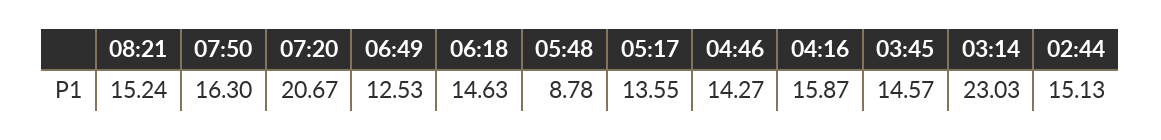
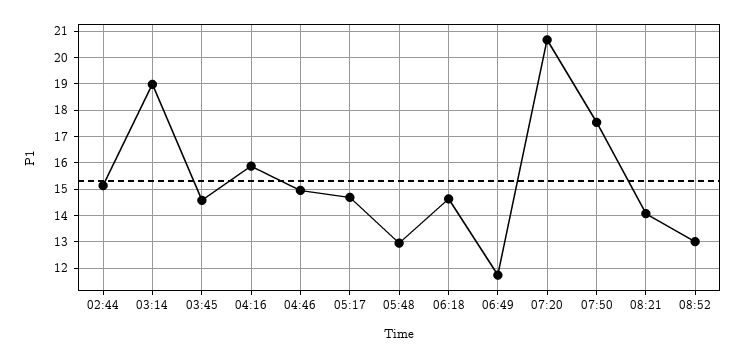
08:21: 15.24 -> 14
07:50: 16.3 -> 17.5
06:49: 12.53 -> 11.75
05:48: 8.78 -> 13
05:17: 13.55 -> 14.75
04:46: 14.27 -> 15
03:14: 23.03 -> 19
08:52: none -> 13

